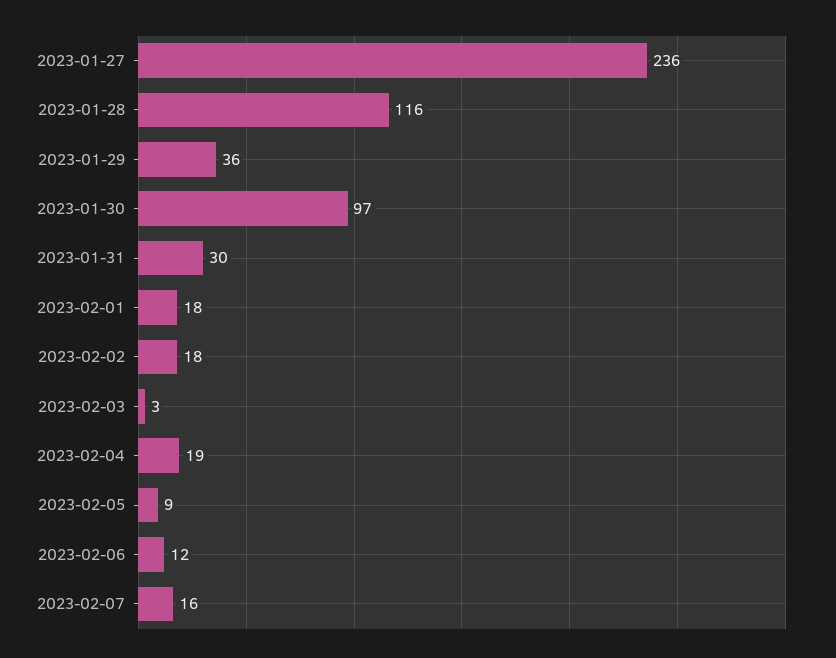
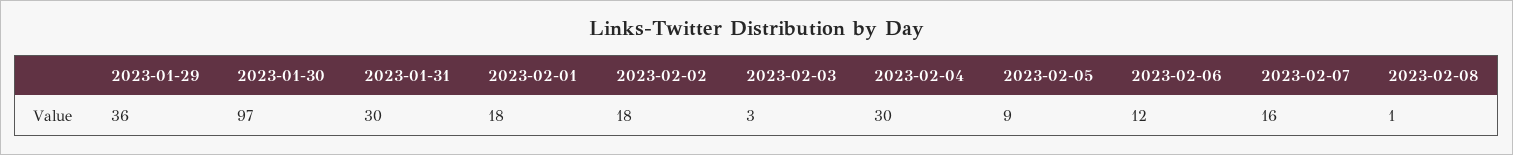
2023-01-27: 236 -> none
2023-01-28: 116 -> none
2023-02-04: 19 -> 30
2023-02-08: none -> 1

